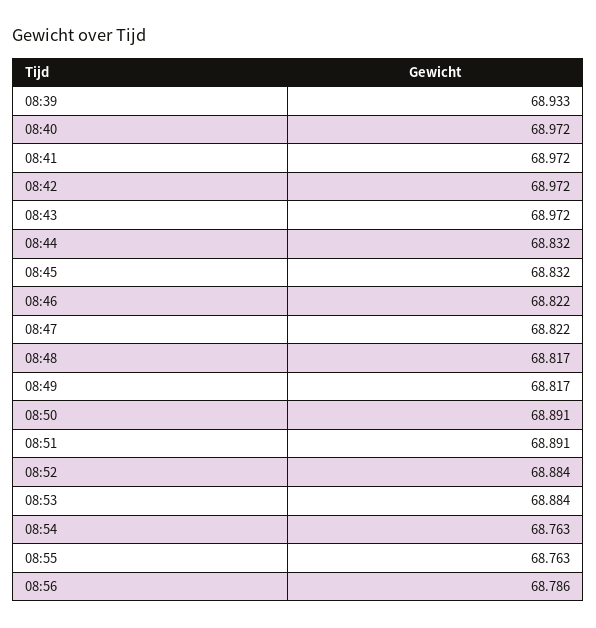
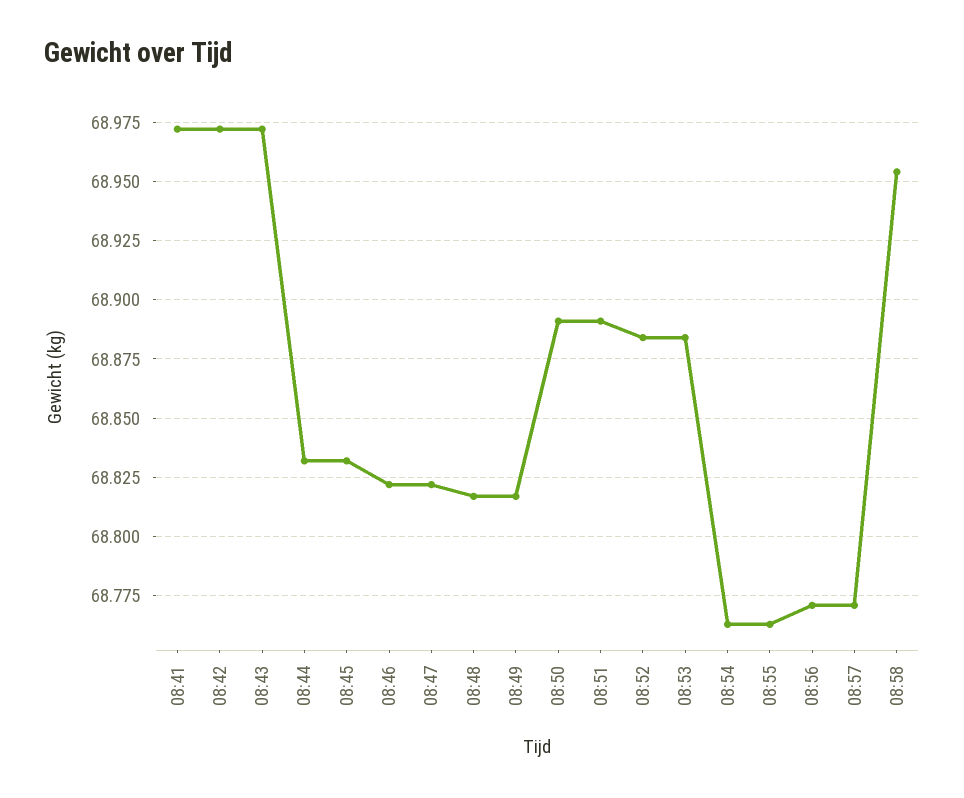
08:39: 68.933 -> none
08:40: 68.972 -> none
08:56: 68.786 -> 68.77
08:57: none -> 68.77
08:58: none -> 68.955

